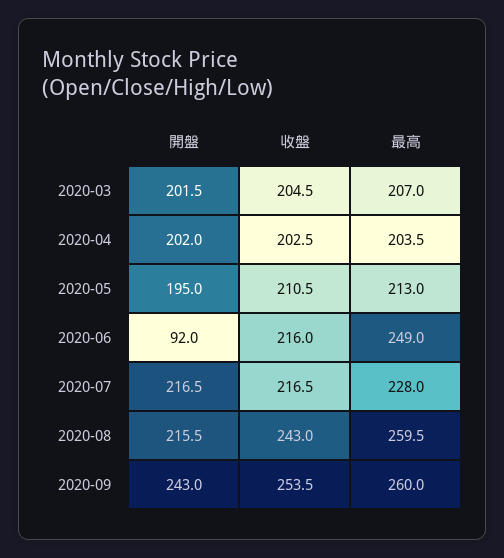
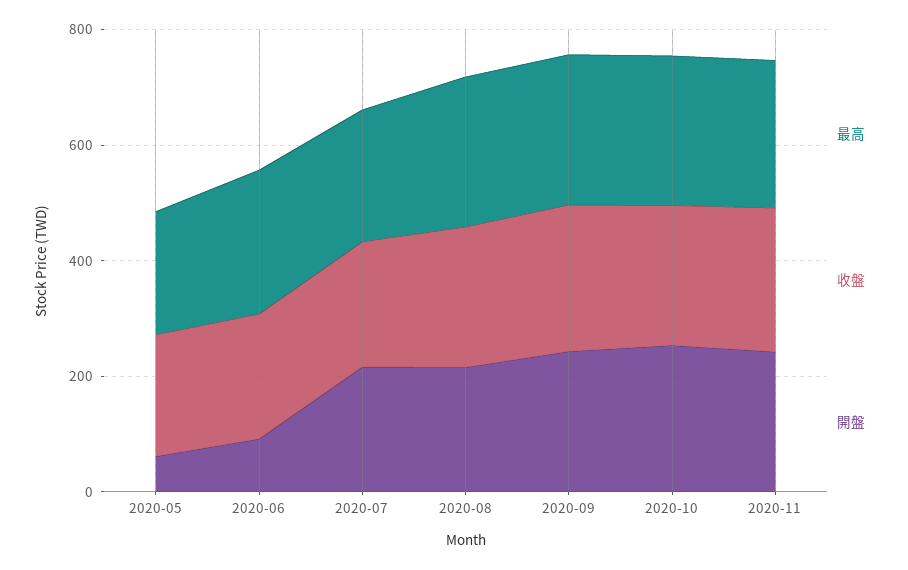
開盤, 2020-03: 201.5 -> none
收盤, 2020-03: 204.5 -> none
最高, 2020-03: 207 -> none
開盤, 2020-04: 202 -> none
收盤, 2020-04: 202.5 -> none
最高, 2020-04: 203.5 -> none
開盤, 2020-05: 195 -> 50
最高, 2020-10: none -> 250
收盤, 2020-10: none -> 250
開盤, 2020-10: none -> 250
最高, 2020-11: none -> 250
收盤, 2020-11: none -> 250
開盤, 2020-11: none -> 250

